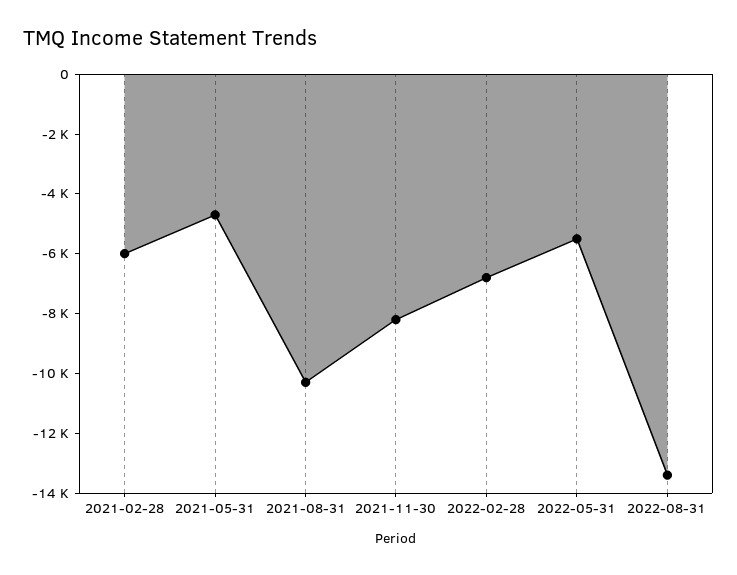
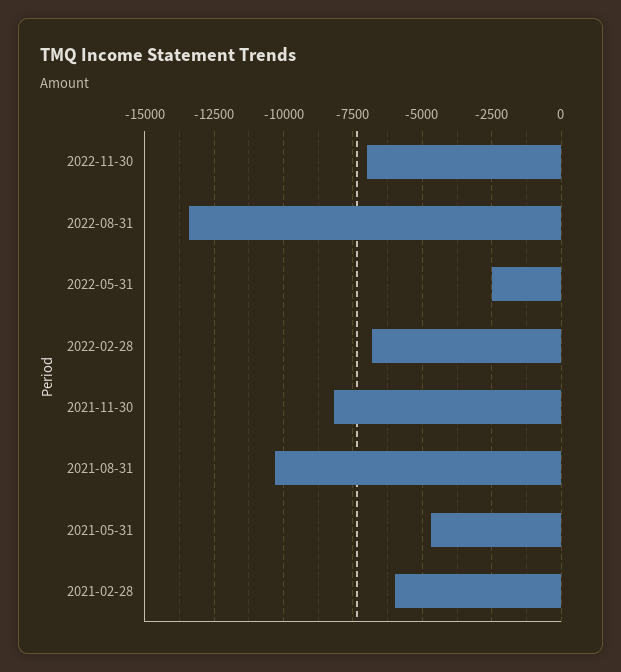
2022-05-31: -5500 -> -2500
2022-11-30: none -> -7000

